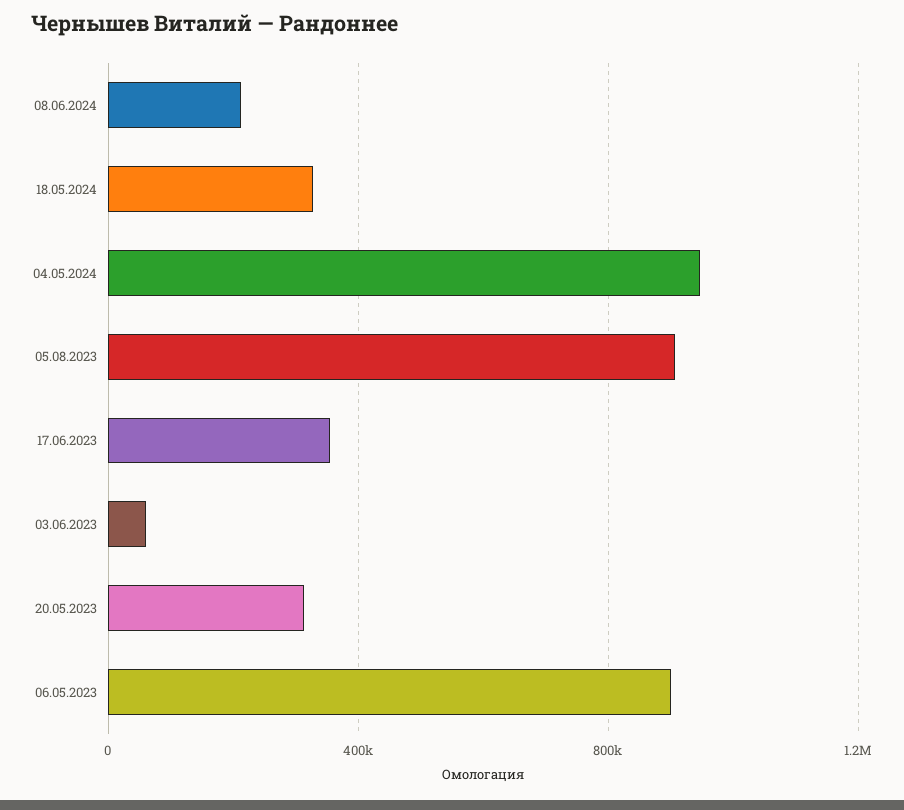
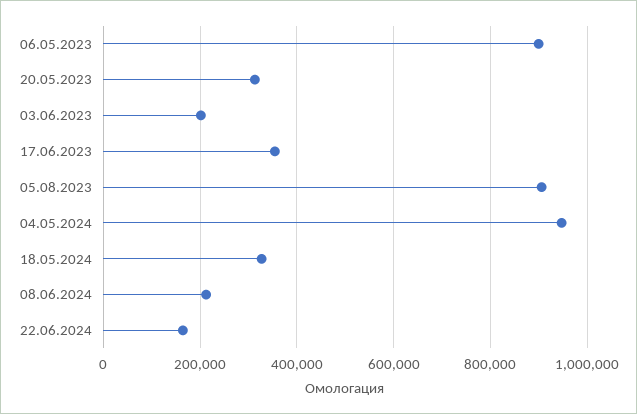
03.06.2023: 50000 -> 200000
22.06.2024: none -> 160000

